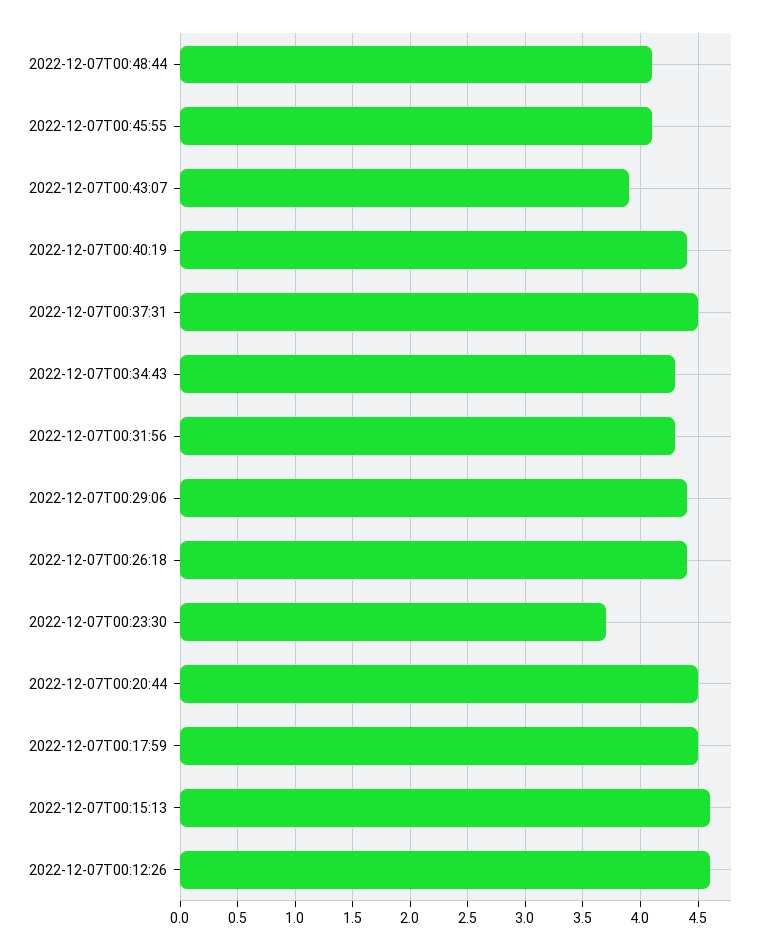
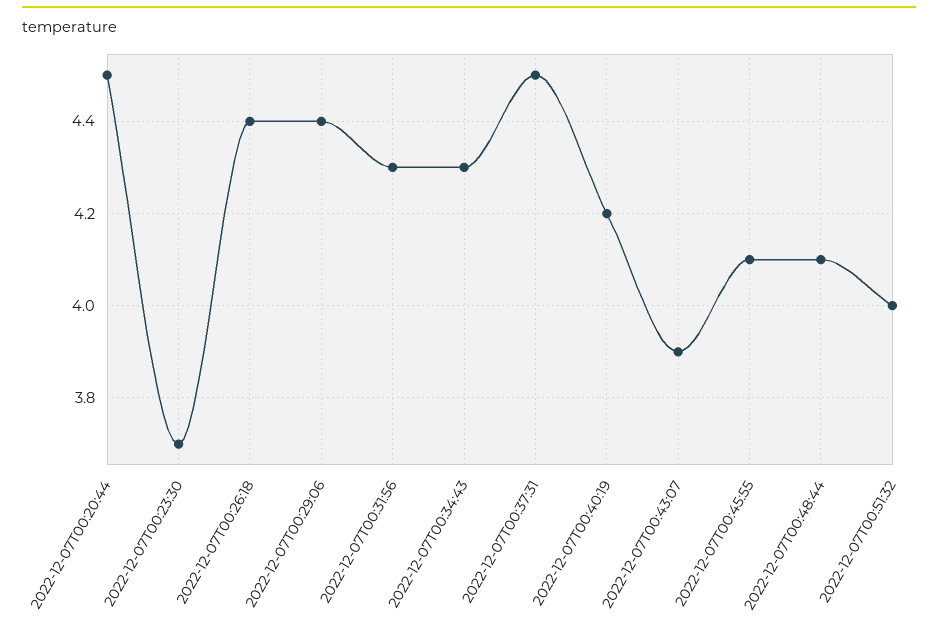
2022-12-07T00:40:19: 4.4 -> 4.2
2022-12-07T00:17:59: 4.5 -> none
2022-12-07T00:15:13: 4.6 -> none
2022-12-07T00:12:26: 4.6 -> none
2022-12-07T00:51:32: none -> 4

